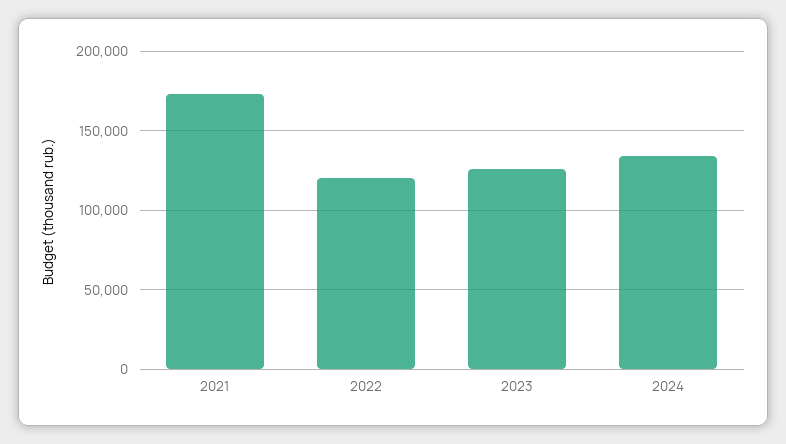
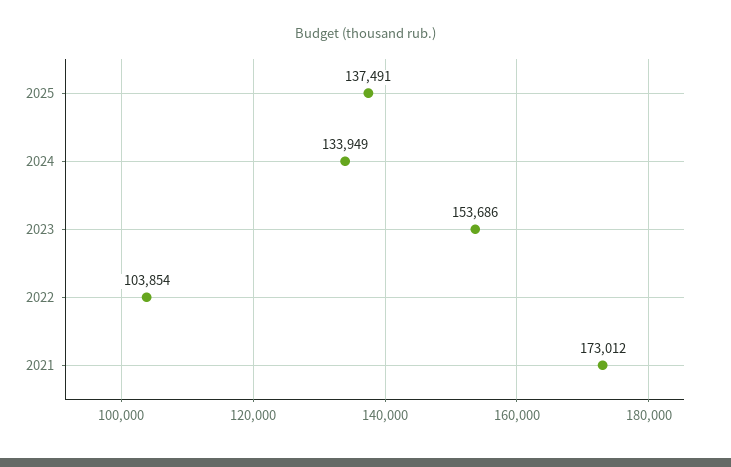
2022: 120000 -> 103854
2023: 125000 -> 153686
2025: none -> 137491

